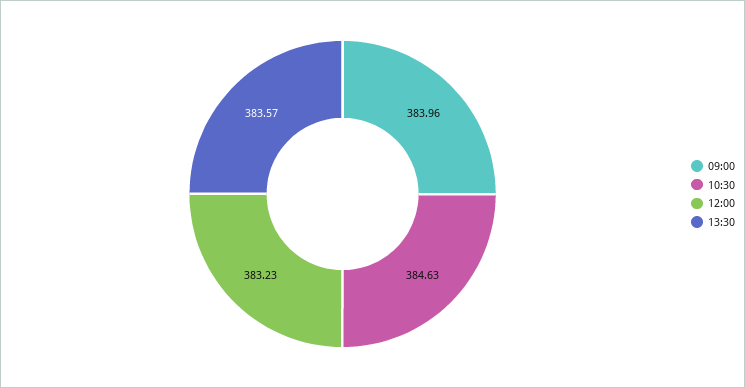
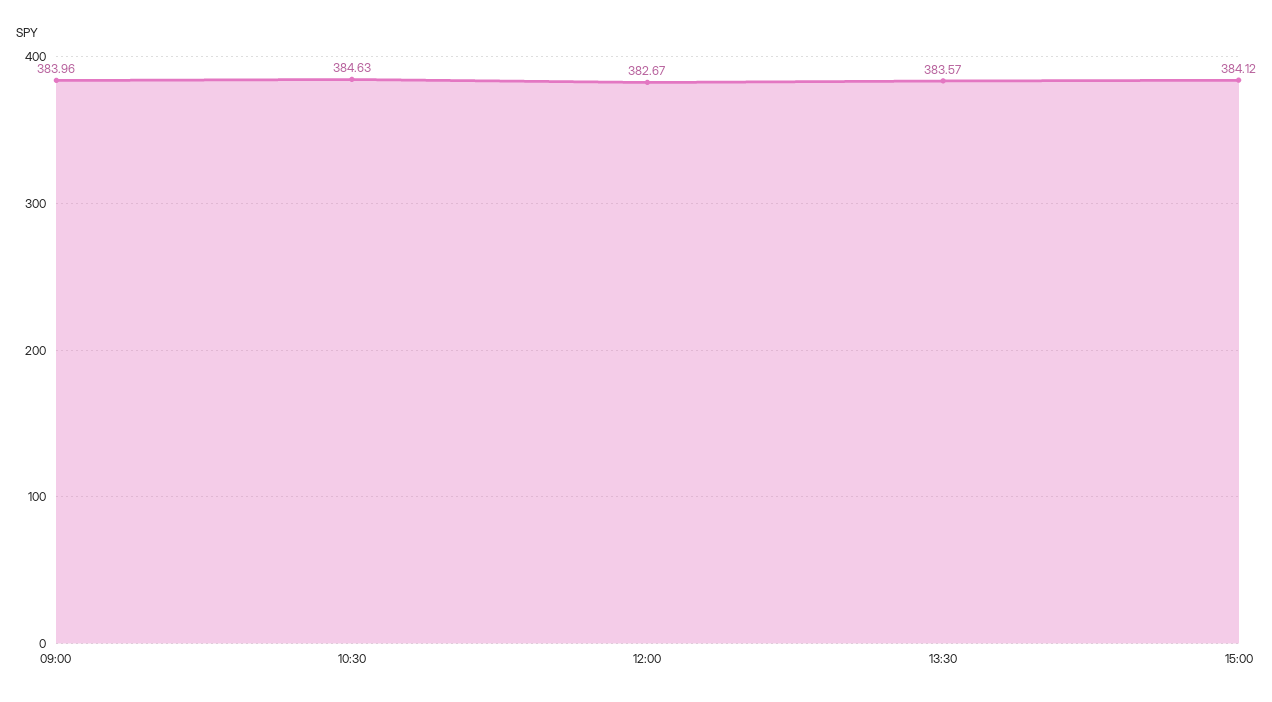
12:00: 383.23 -> 382.67
15:00: none -> 384.12

